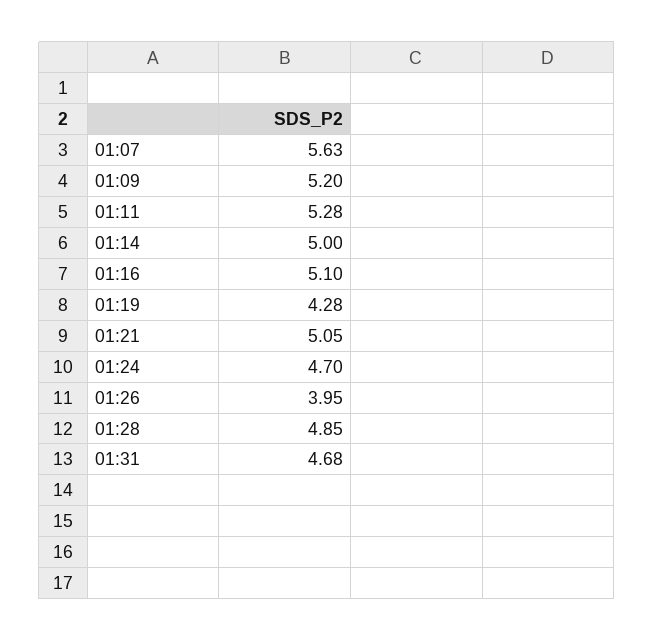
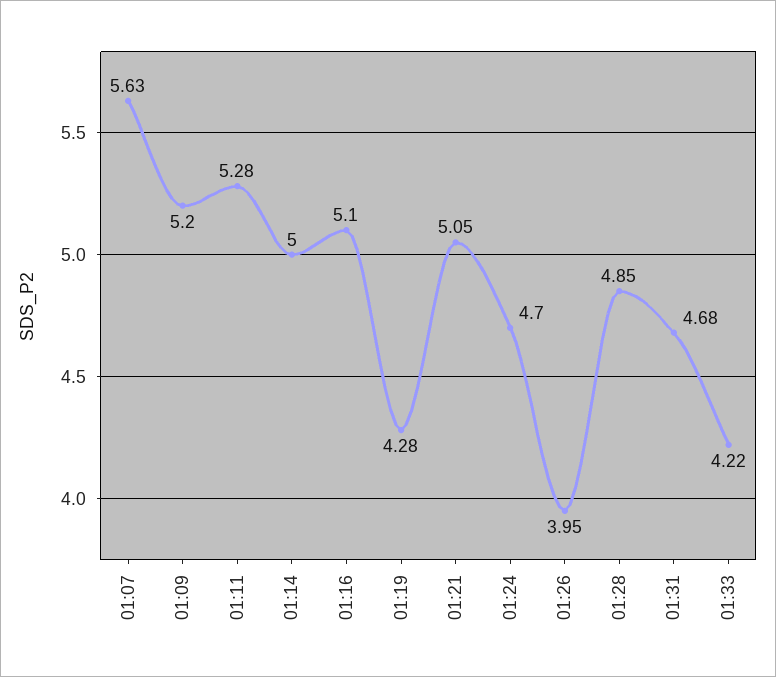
01:33: none -> 4.22

